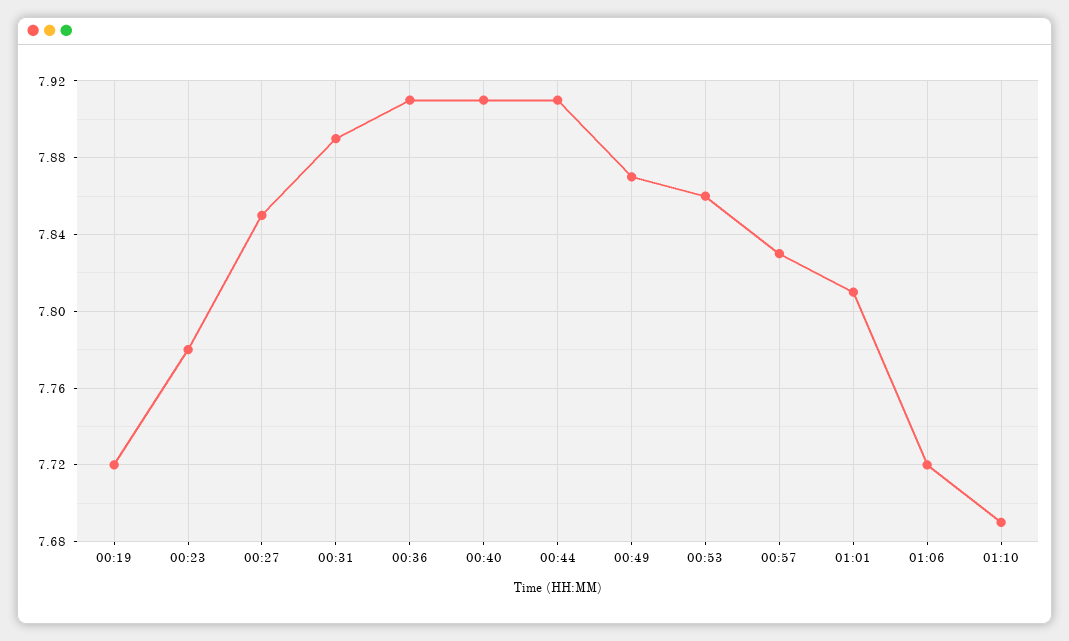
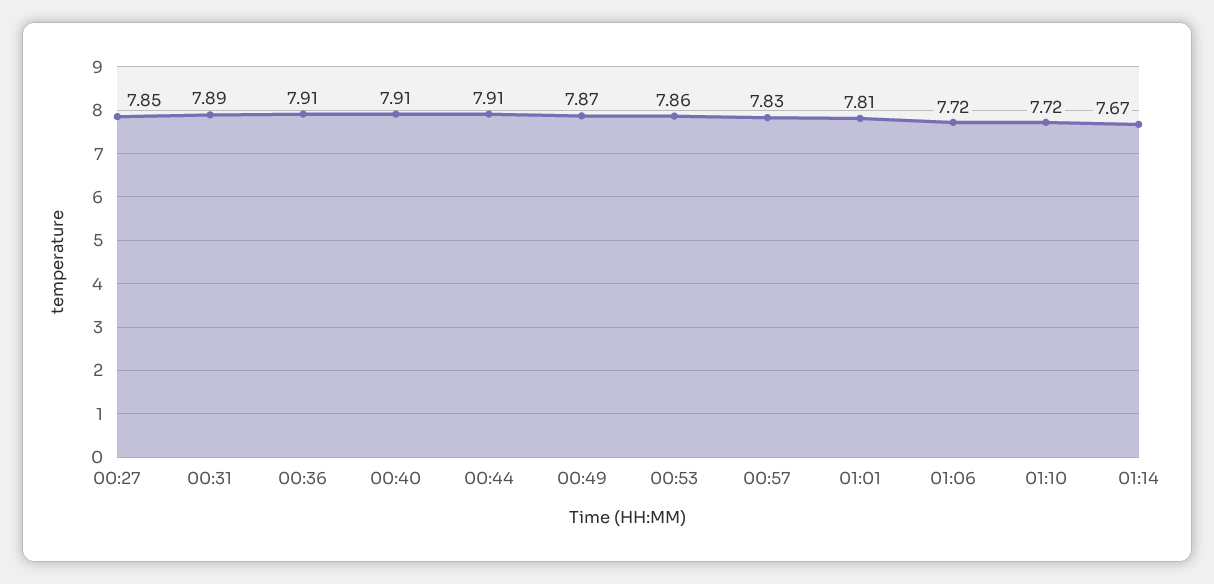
00:19: 7.72 -> none
00:23: 7.78 -> none
01:10: 7.69 -> 7.72
01:14: none -> 7.67

